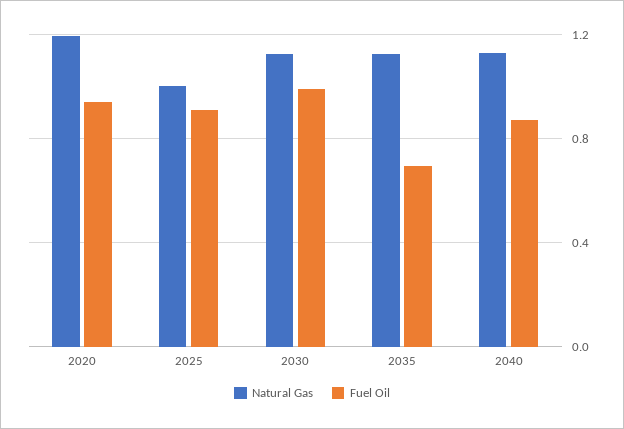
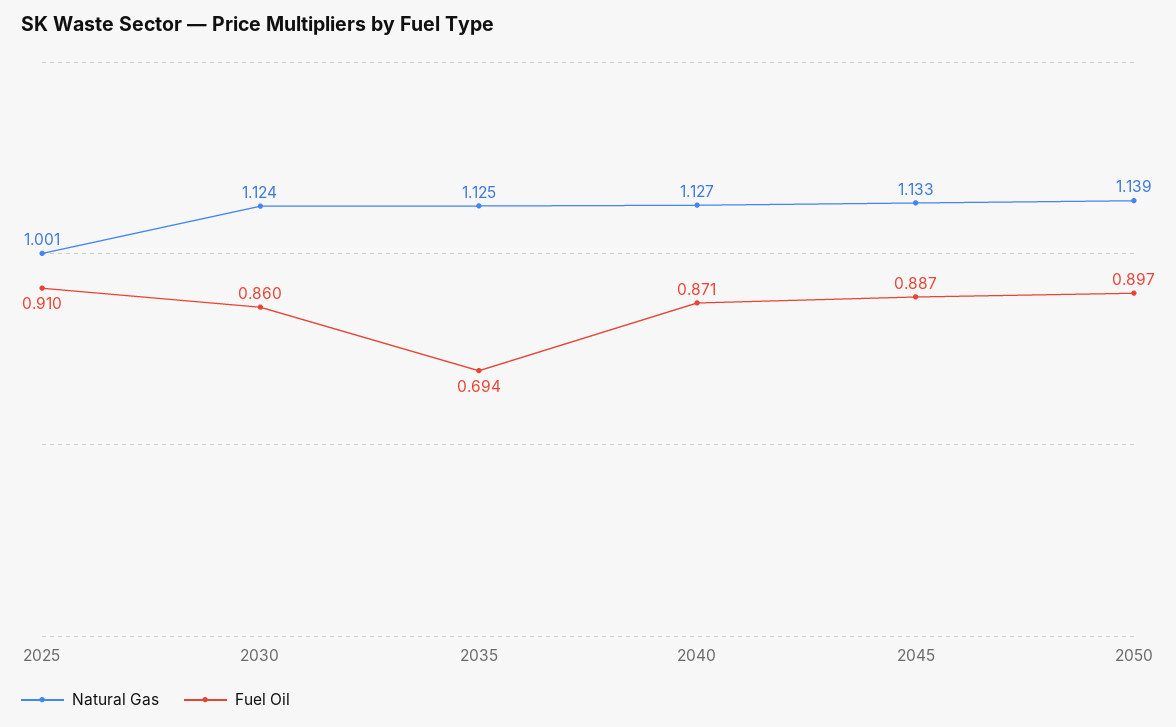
Natural Gas, 2020: 1.2 -> none
Fuel Oil, 2020: 0.95 -> none
Fuel Oil, 2030: 1 -> 0.86
Natural Gas, 2045: none -> 1.133
Fuel Oil, 2045: none -> 0.887
Natural Gas, 2050: none -> 1.139
Fuel Oil, 2050: none -> 0.897

